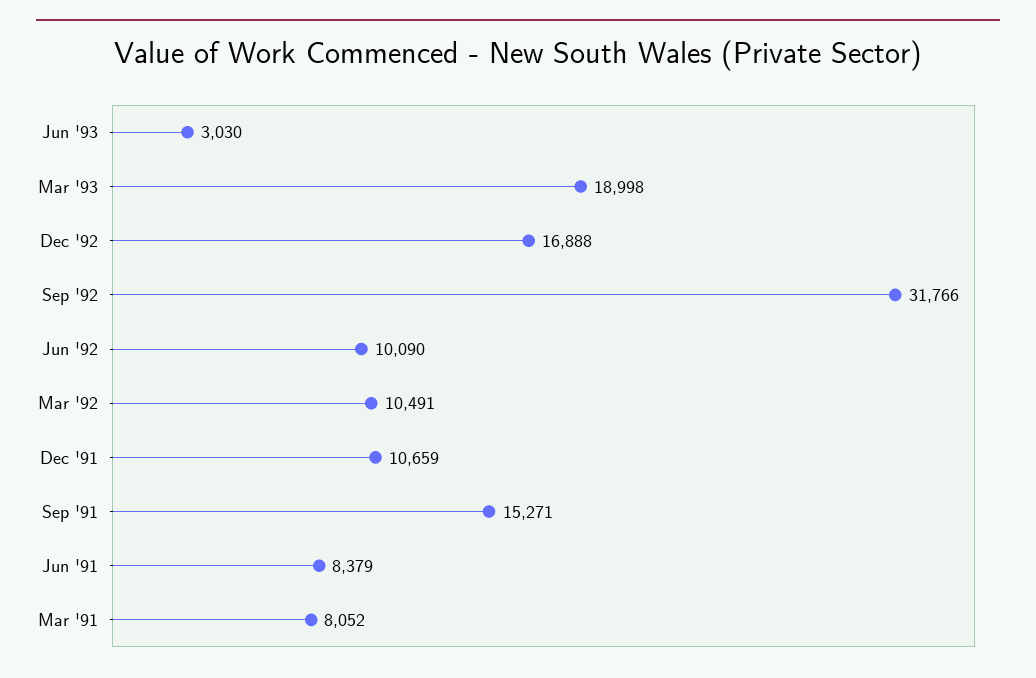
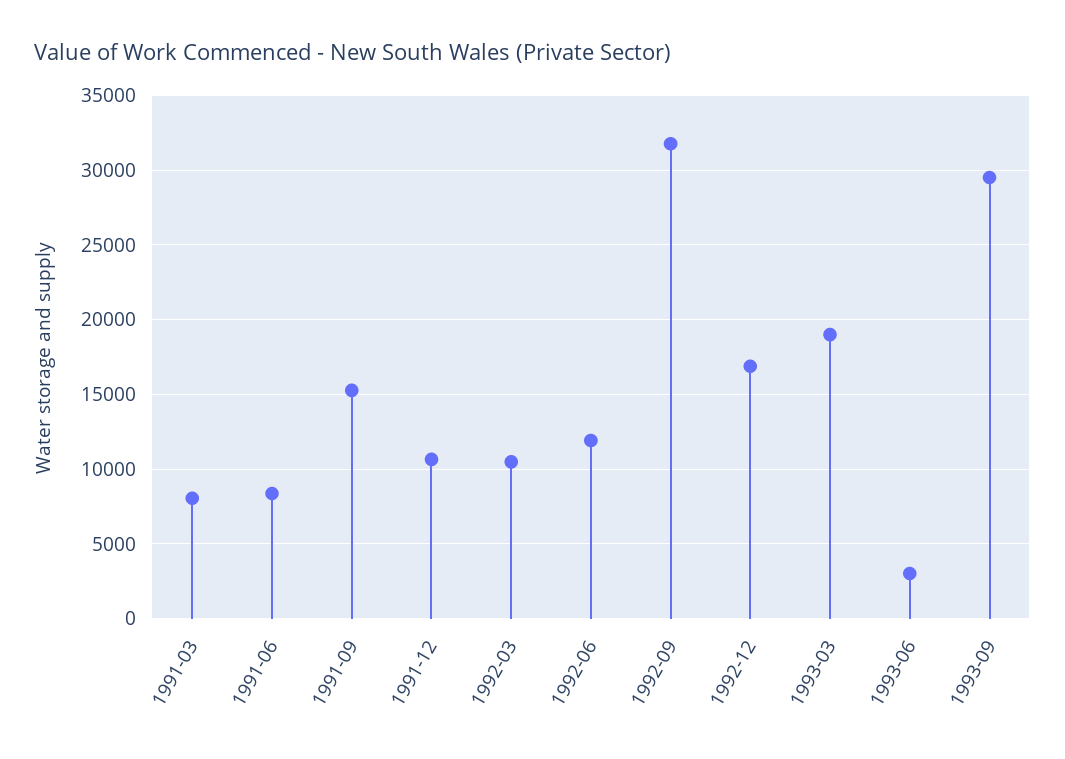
Jun '92: 10090 -> 12000
1993-09: none -> 29500

